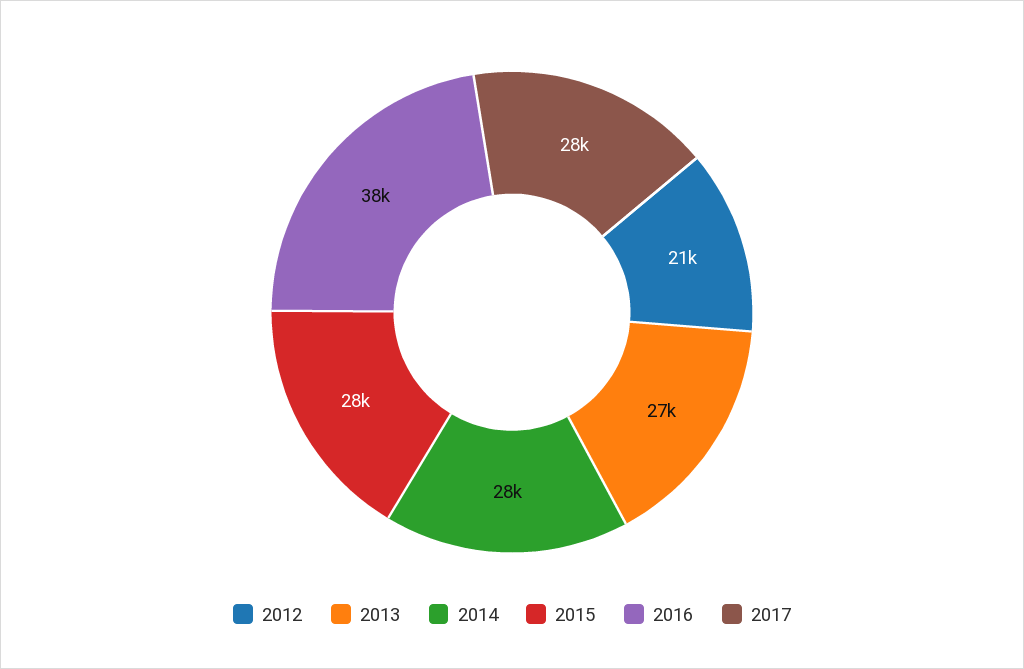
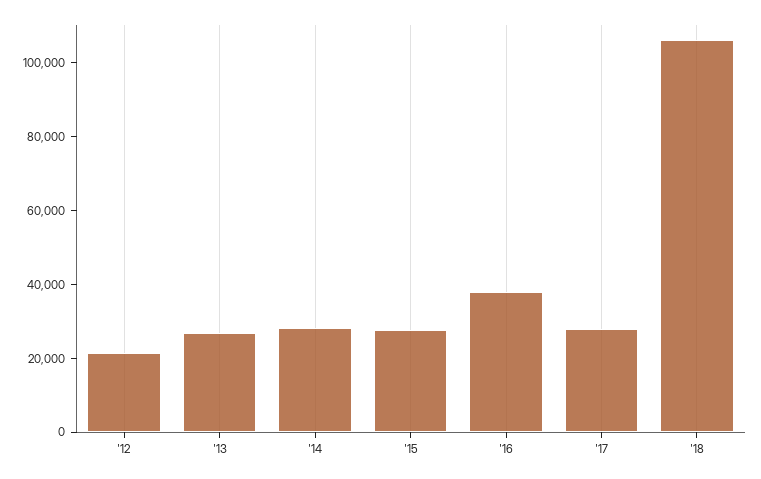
'18: none -> 105000

